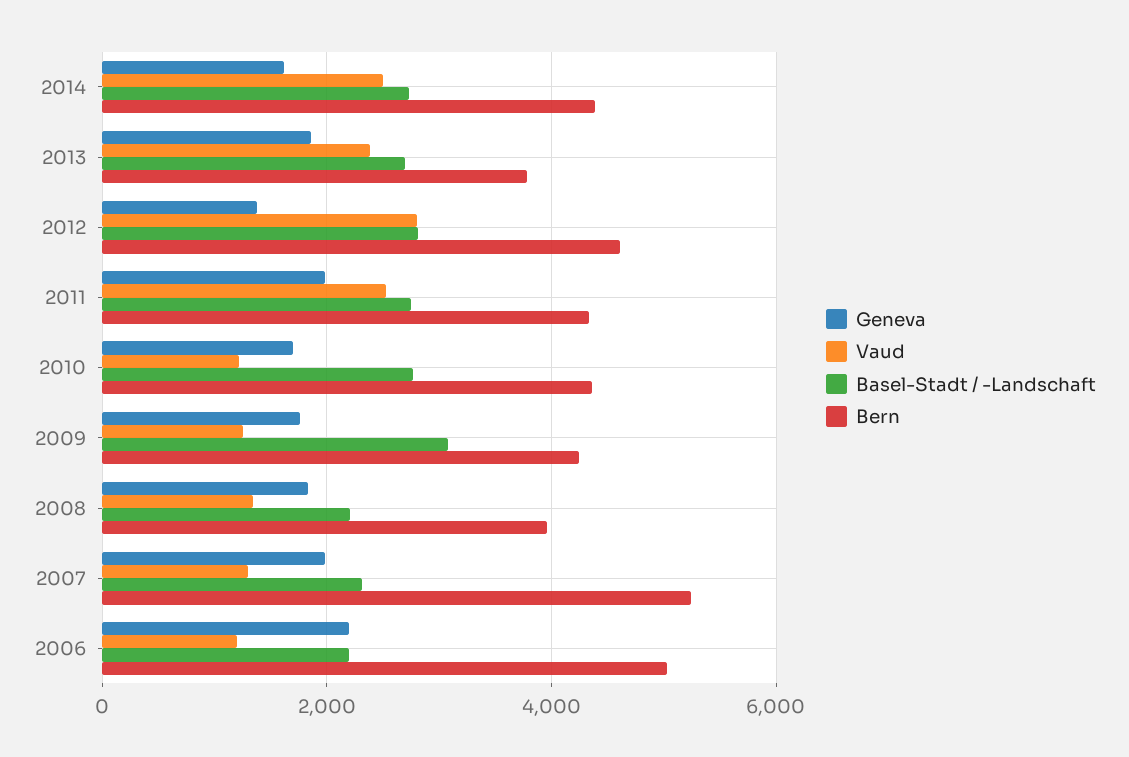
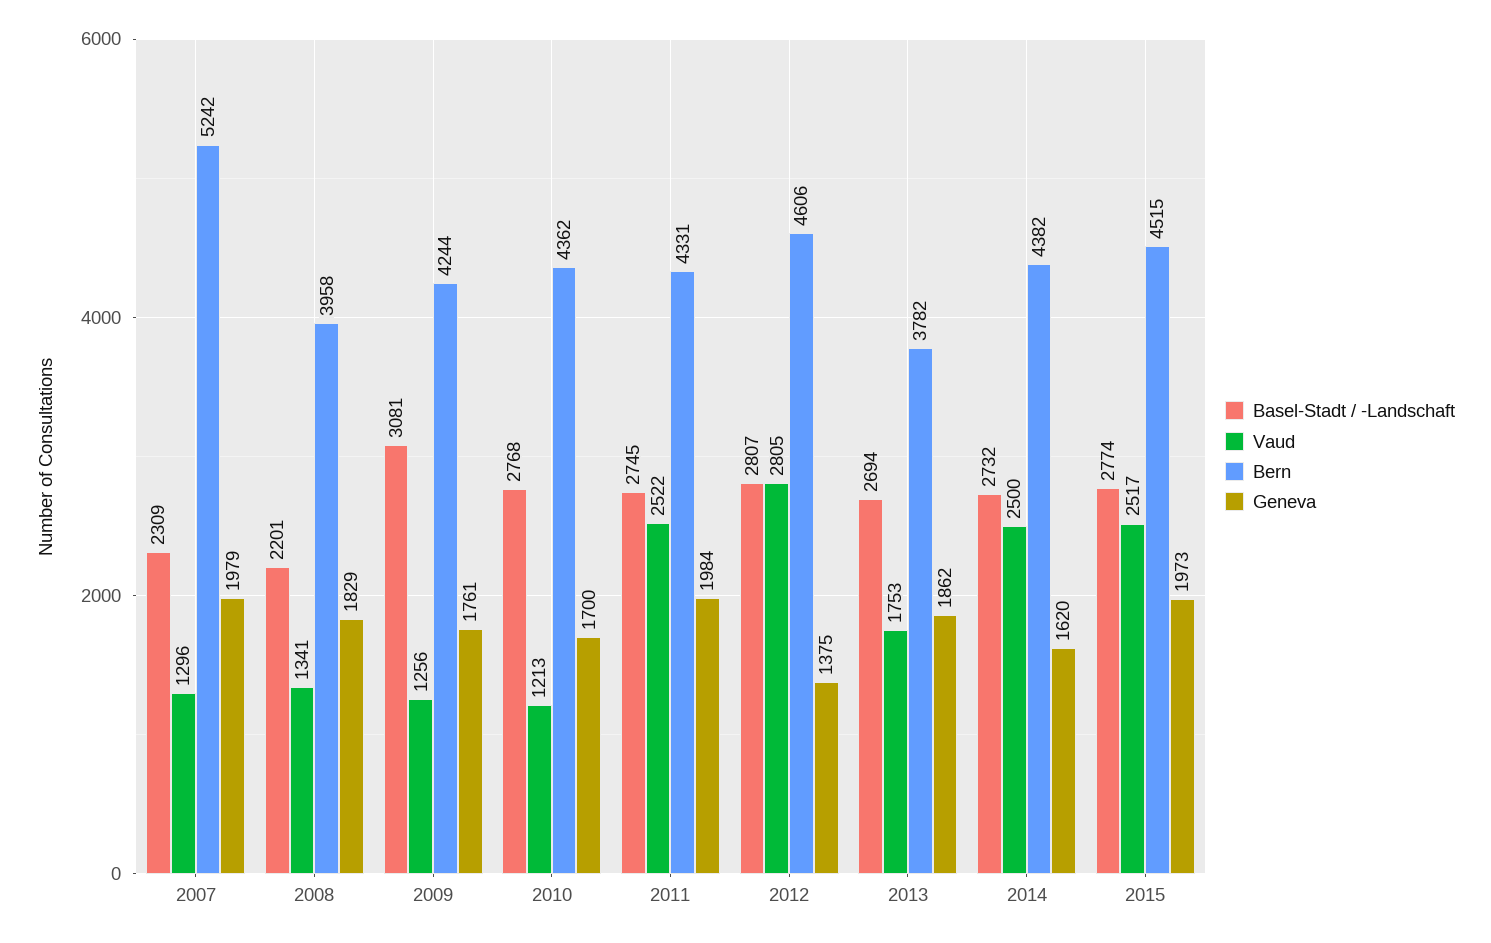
Vaud, 2013: 2400 -> 1753
Geneva, 2006: 2200 -> none
Vaud, 2006: 1200 -> none
Basel-Stadt / -Landschaft, 2006: 2200 -> none
Bern, 2006: 5000 -> none
Basel-Stadt / -Landschaft, 2015: none -> 2774
Vaud, 2015: none -> 2517
Bern, 2015: none -> 4515
Geneva, 2015: none -> 1973

